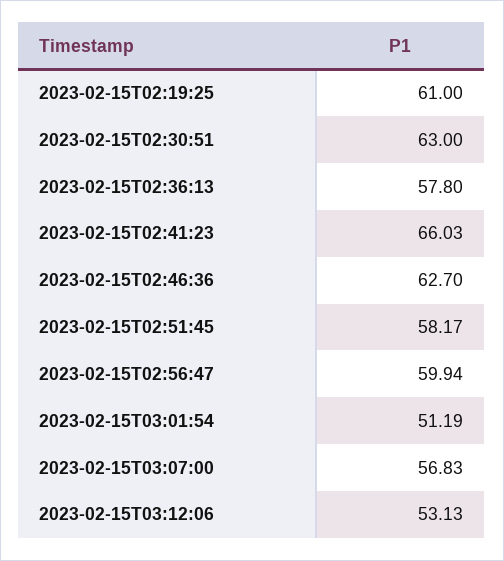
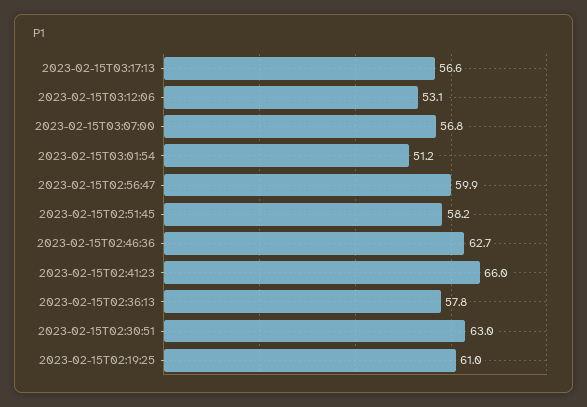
2023-02-15T03:17:13: none -> 56.6

